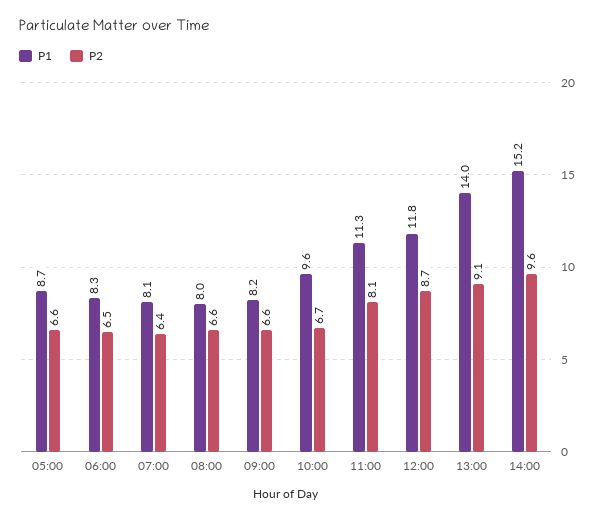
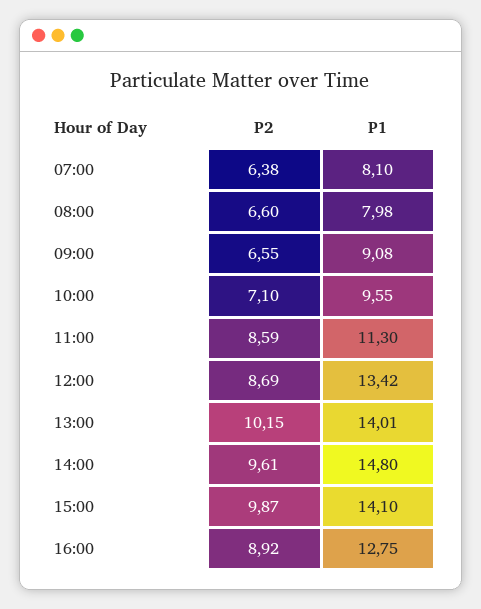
P1, 05:00: 8.7 -> none
P2, 05:00: 6.6 -> none
P1, 06:00: 8.3 -> none
P2, 06:00: 6.5 -> none
P1, 09:00: 8.2 -> 9.08
P2, 10:00: 6.7 -> 7.1
P2, 11:00: 8.1 -> 8.59
P1, 12:00: 11.8 -> 13.42
P2, 13:00: 9.1 -> 10.15
P1, 14:00: 15.2 -> 14.8
P2, 15:00: none -> 9.87
P1, 15:00: none -> 14.1
P2, 16:00: none -> 8.92
P1, 16:00: none -> 12.75

